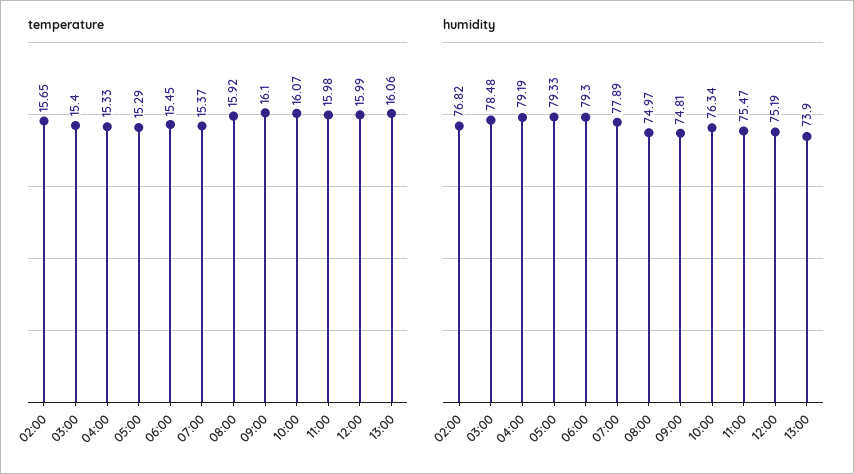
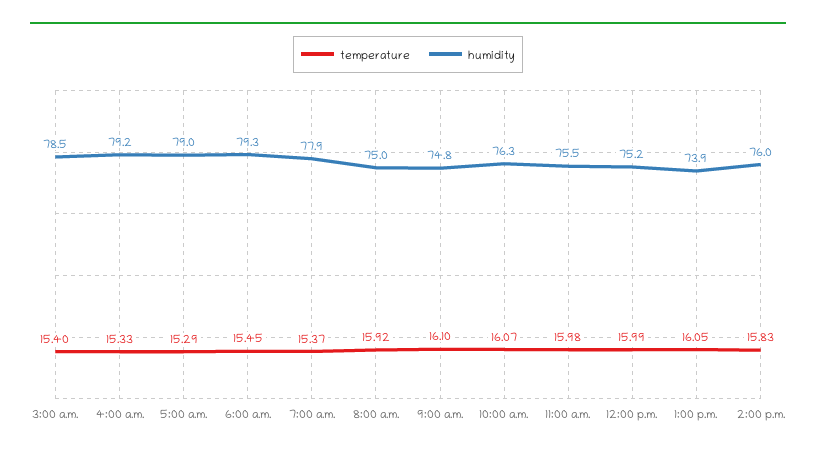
temperature, 02:00: 15.65 -> none
temperature, 13:00: 16.06 -> 16.05
humidity, 02:00: 76.82 -> none
humidity, 05:00: 79.33 -> 79
temperature, 2:00 p.m.: none -> 15.83
humidity, 2:00 p.m.: none -> 76

